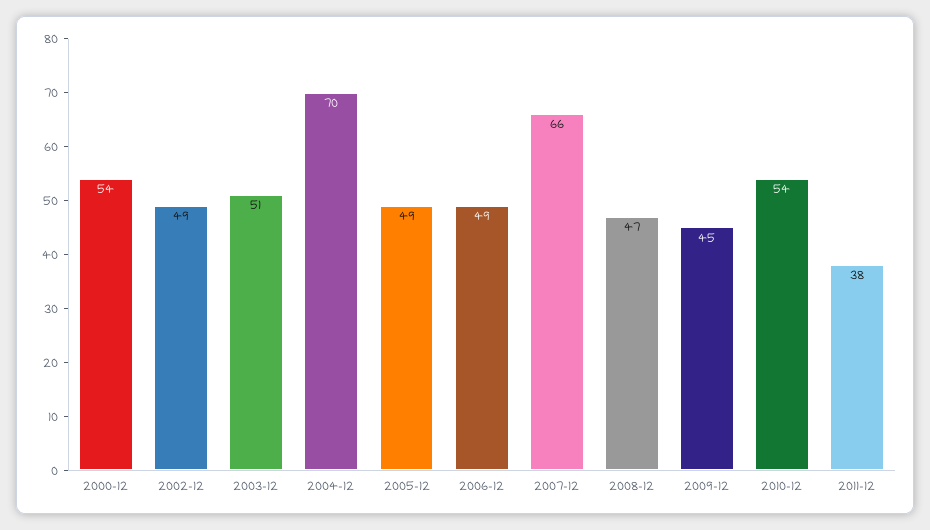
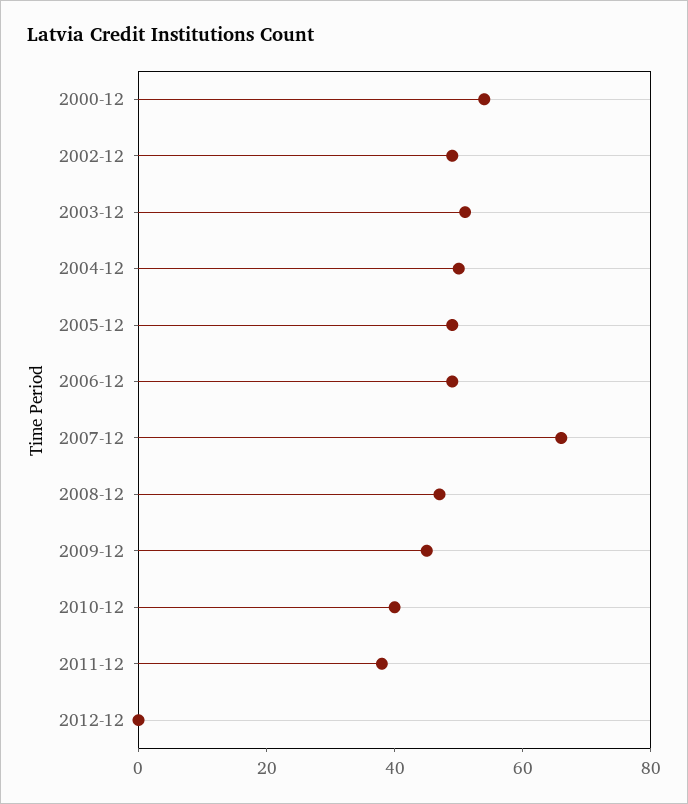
2004-12: 70 -> 50
2010-12: 54 -> 40
2012-12: none -> 0

